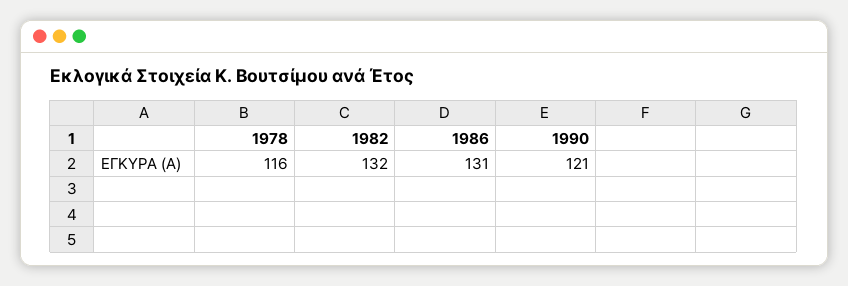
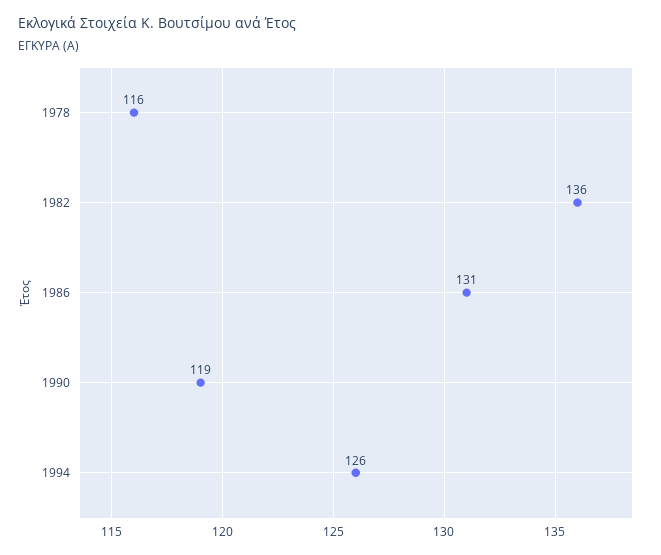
1982: 132 -> 136
1990: 121 -> 119
1994: none -> 126

